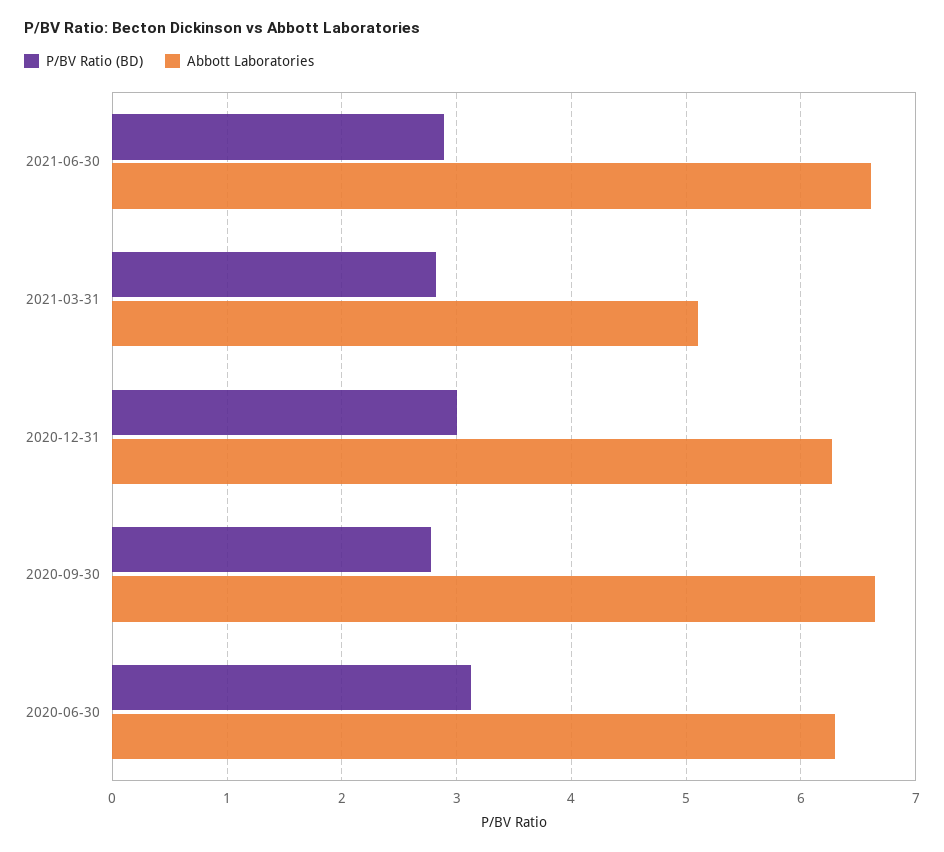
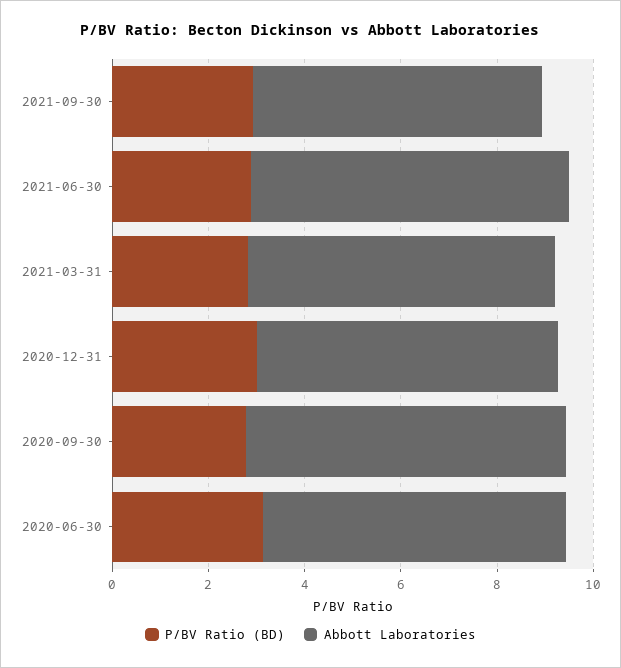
Abbott Laboratories, 2021-03-31: 5.1 -> 6.5
P/BV Ratio (BD), 2021-09-30: none -> 3
Abbott Laboratories, 2021-09-30: none -> 6

